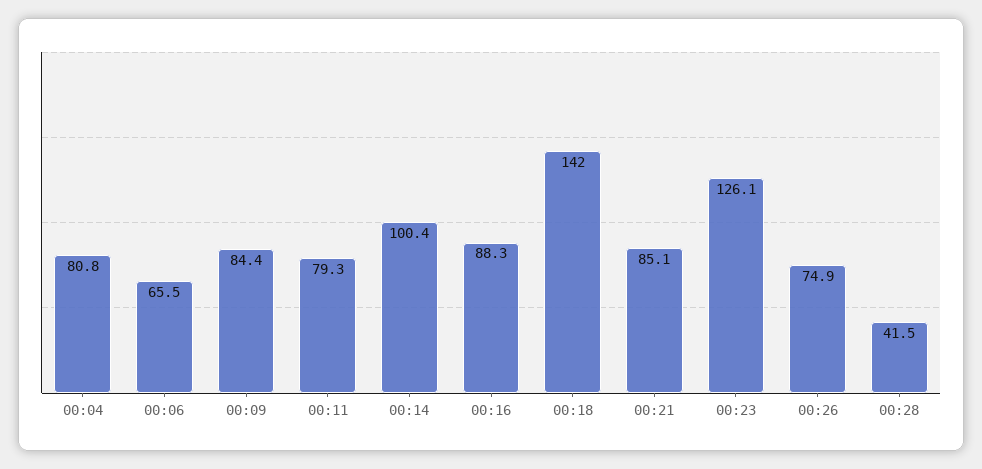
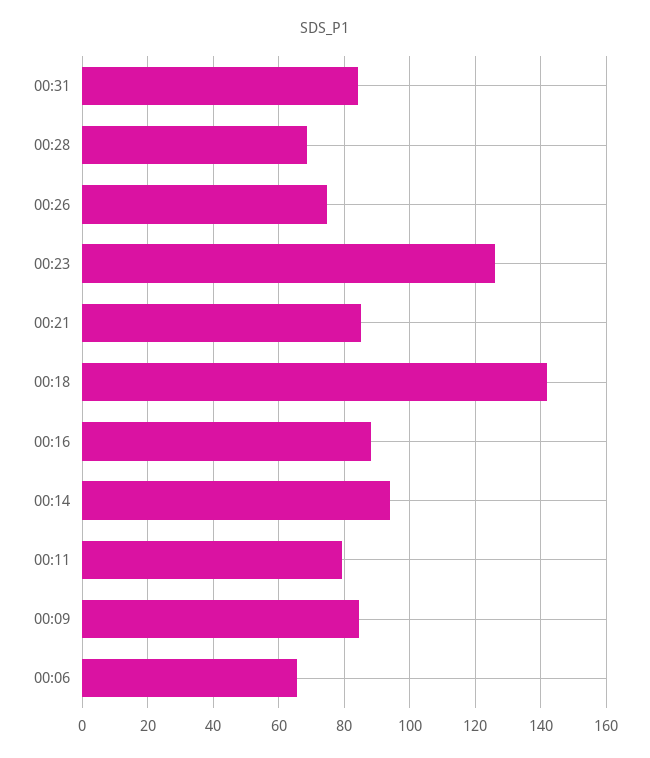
00:04: 80.8 -> none
00:14: 100.4 -> 94
00:28: 41.5 -> 68
00:31: none -> 84

